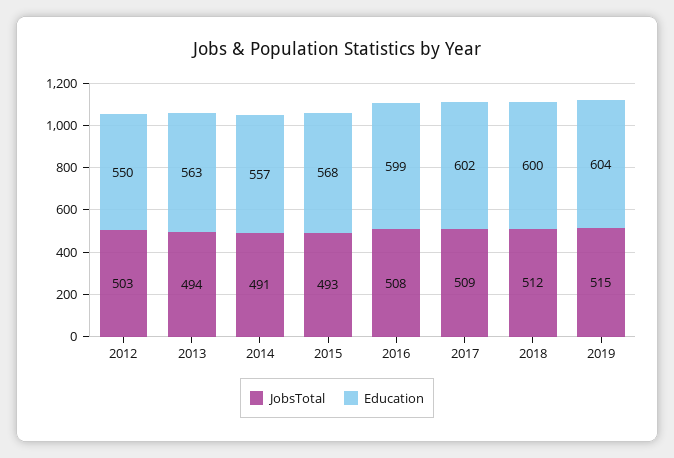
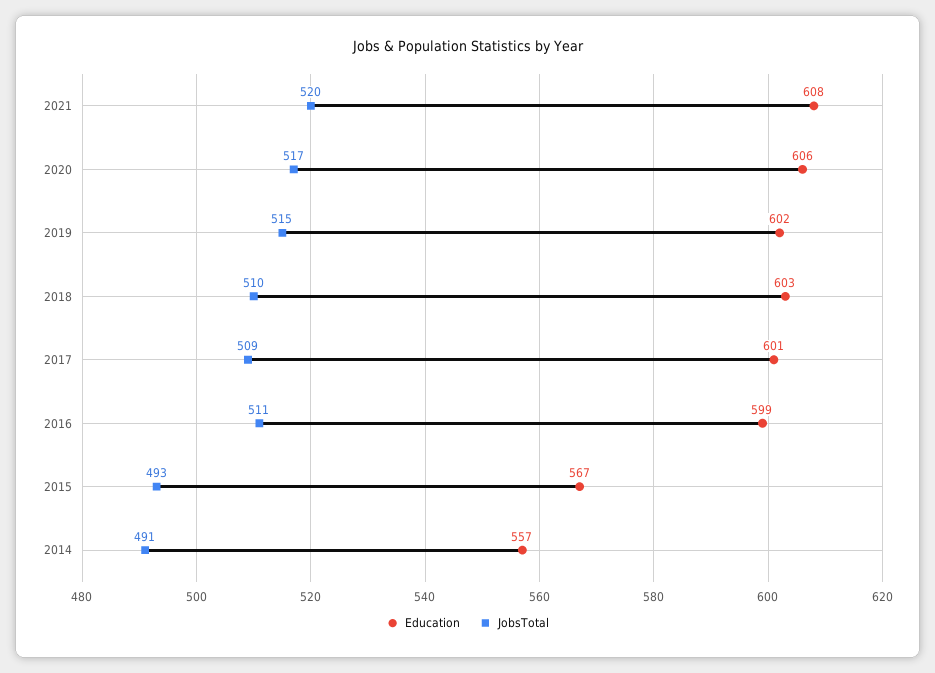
JobsTotal, 2012: 503 -> none
Education, 2012: 550 -> none
JobsTotal, 2013: 494 -> none
Education, 2013: 563 -> none
Education, 2015: 568 -> 567
JobsTotal, 2016: 508 -> 511
Education, 2017: 602 -> 601
JobsTotal, 2018: 512 -> 510
Education, 2018: 600 -> 603
Education, 2019: 604 -> 602
Education, 2021: none -> 608
JobsTotal, 2021: none -> 520
Education, 2020: none -> 606
JobsTotal, 2020: none -> 517

